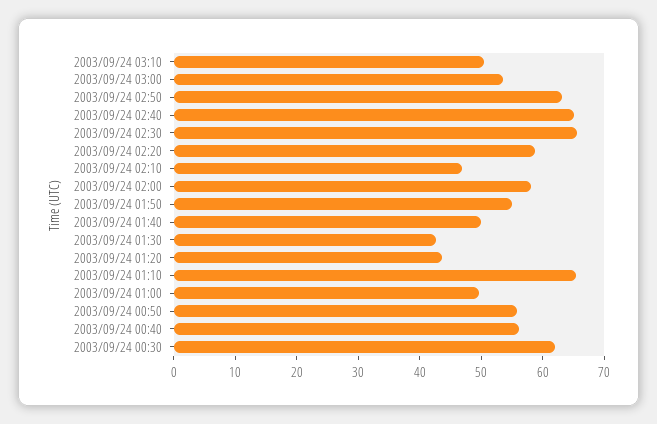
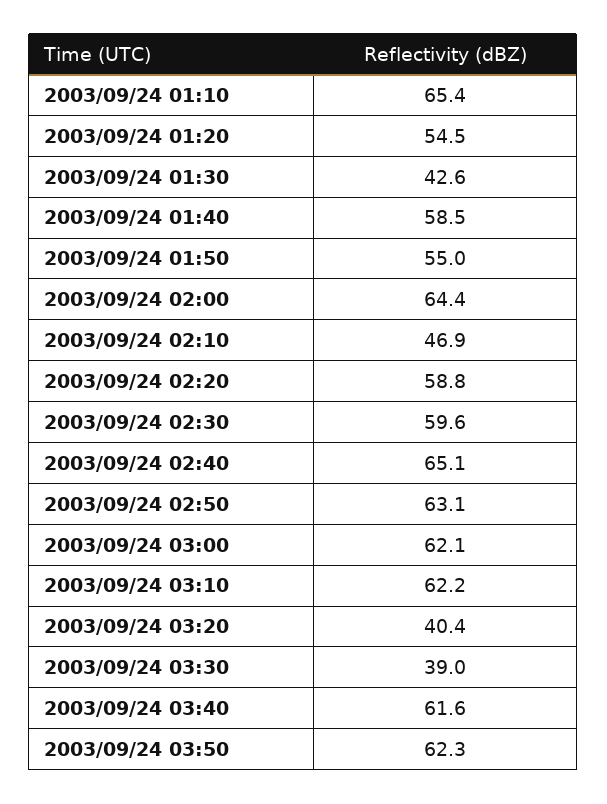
2003/09/24 03:10: 50 -> 62.2
2003/09/24 03:00: 54 -> 62.1
2003/09/24 02:30: 66 -> 59.6
2003/09/24 02:00: 58 -> 64.4
2003/09/24 01:40: 50 -> 58.5
2003/09/24 01:20: 44 -> 54.5
2003/09/24 01:00: 50 -> none
2003/09/24 00:50: 56 -> none
2003/09/24 00:40: 56 -> none
2003/09/24 00:30: 62 -> none
2003/09/24 03:20: none -> 40.4
2003/09/24 03:30: none -> 39
2003/09/24 03:40: none -> 61.6
2003/09/24 03:50: none -> 62.3

